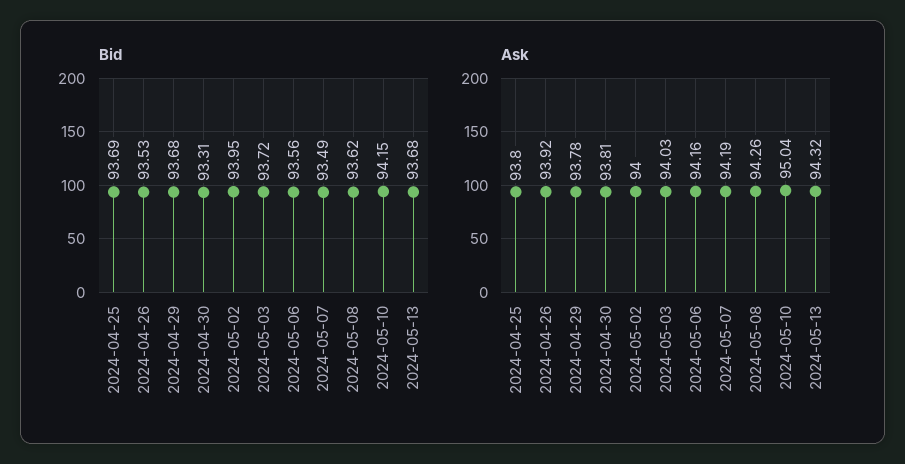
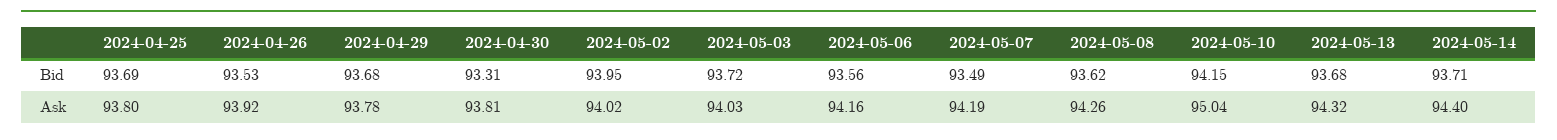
Ask, 2024-05-02: 94 -> 94.02
Bid, 2024-05-14: none -> 93.71
Ask, 2024-05-14: none -> 94.4

